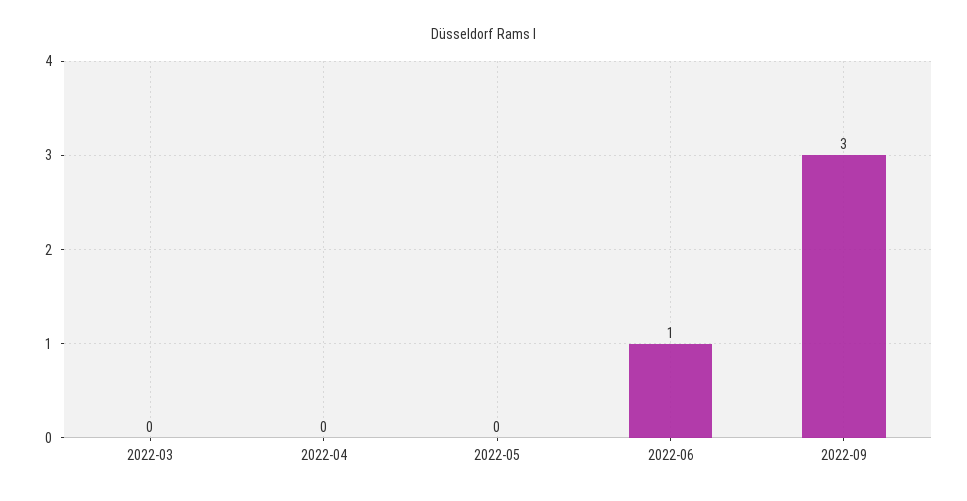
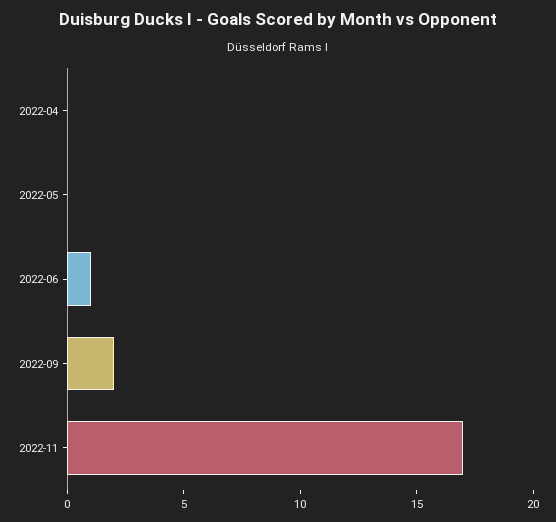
2022-03: 0 -> none
2022-09: 3 -> 2
2022-11: none -> 17

